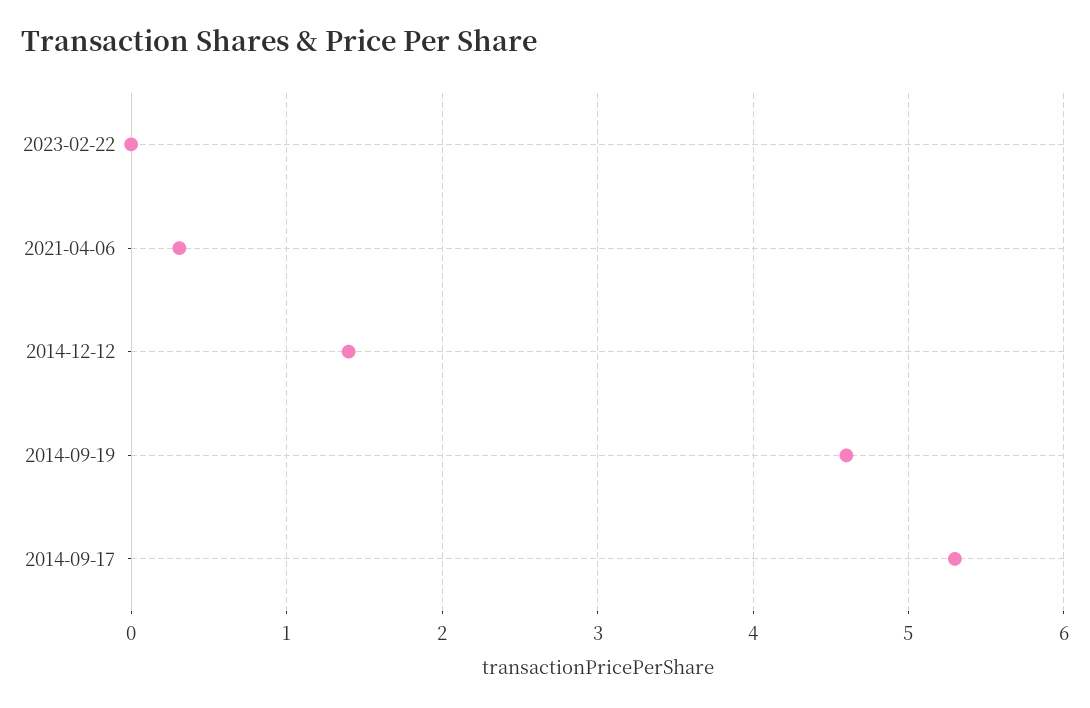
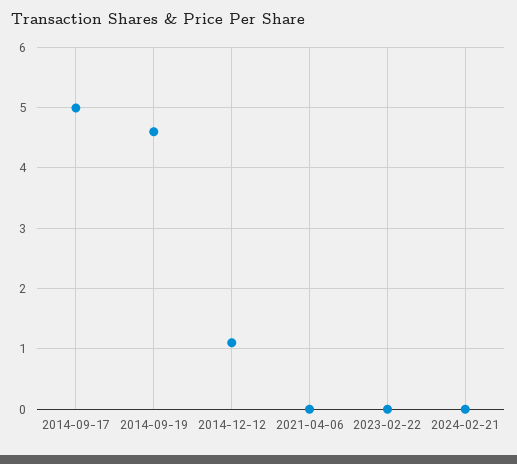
2021-04-06: 0.3 -> 0
2014-12-12: 1.4 -> 1.1
2014-09-17: 5.3 -> 5
2024-02-21: none -> 0

